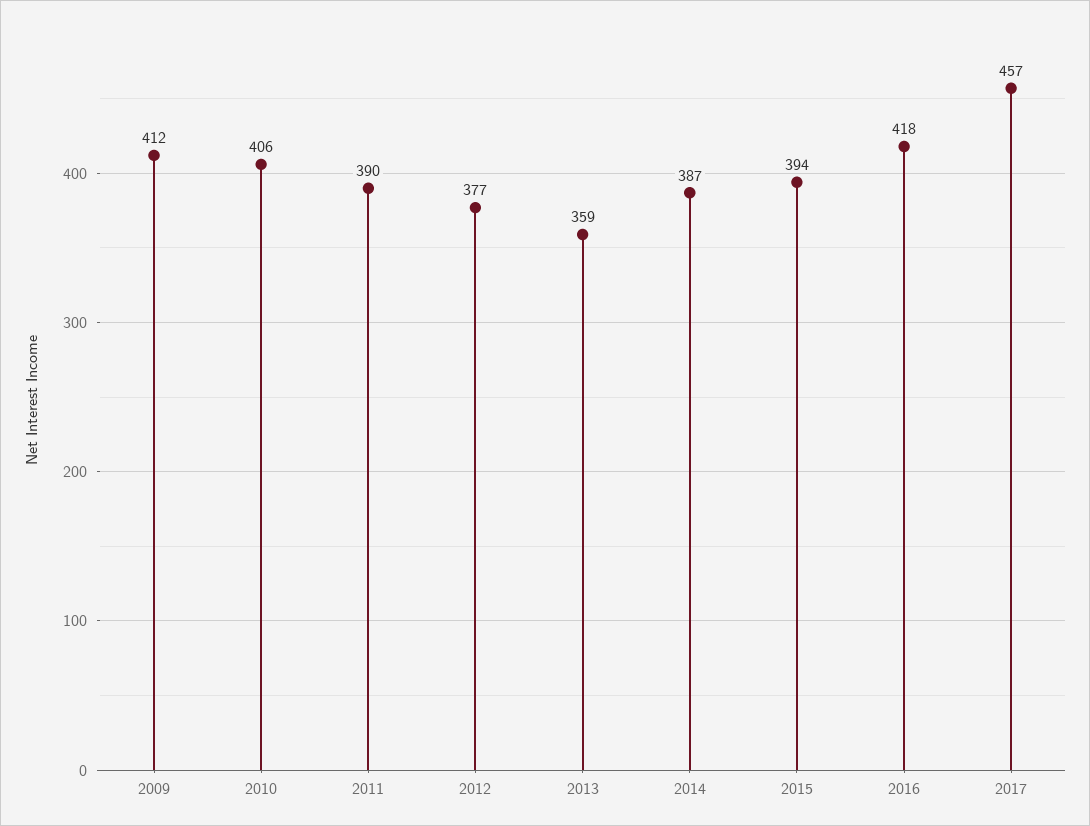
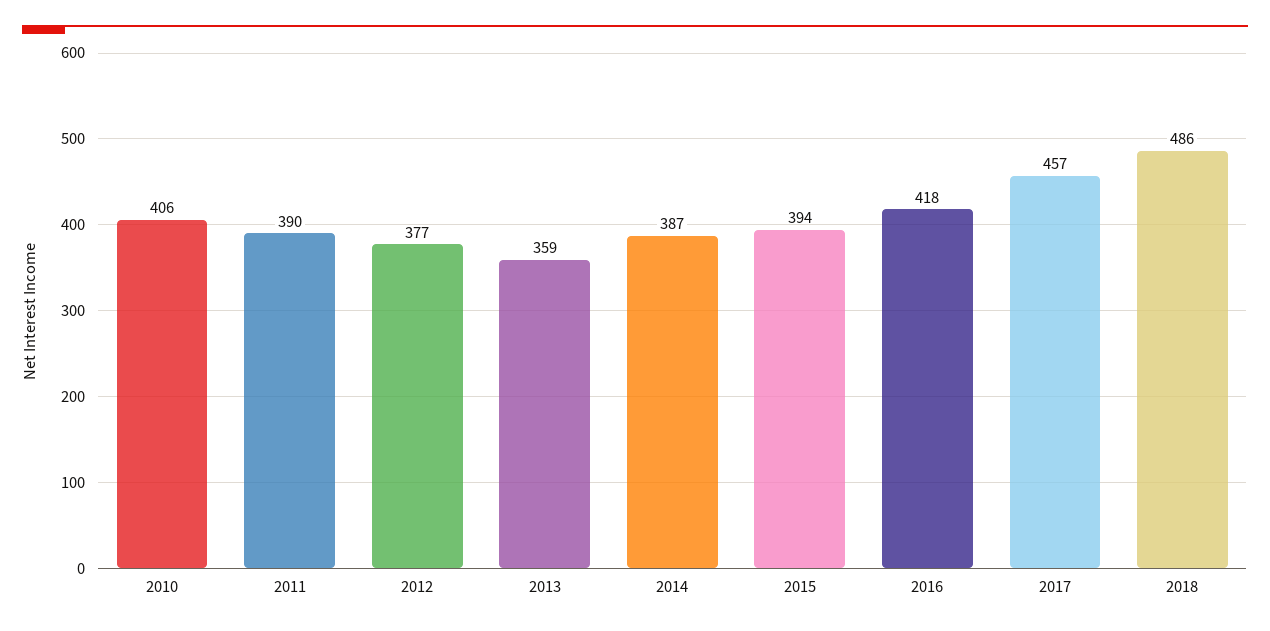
2009: 412 -> none
2018: none -> 486

